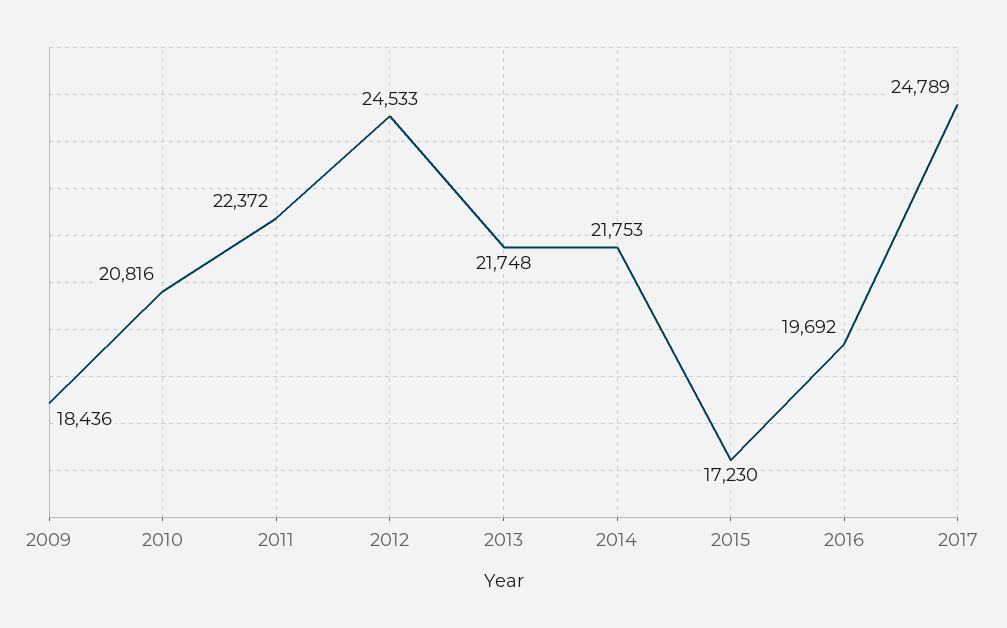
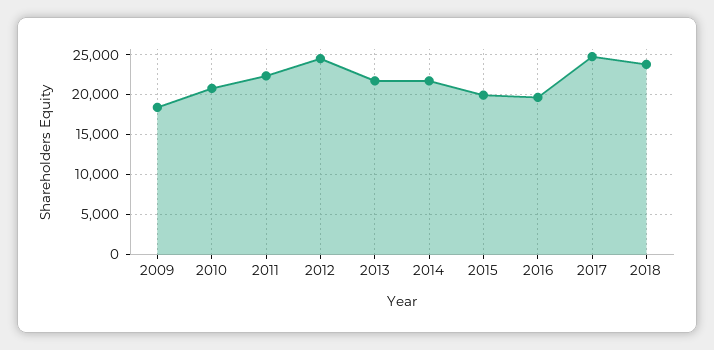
2015: 17230 -> 20000
2018: none -> 24000

